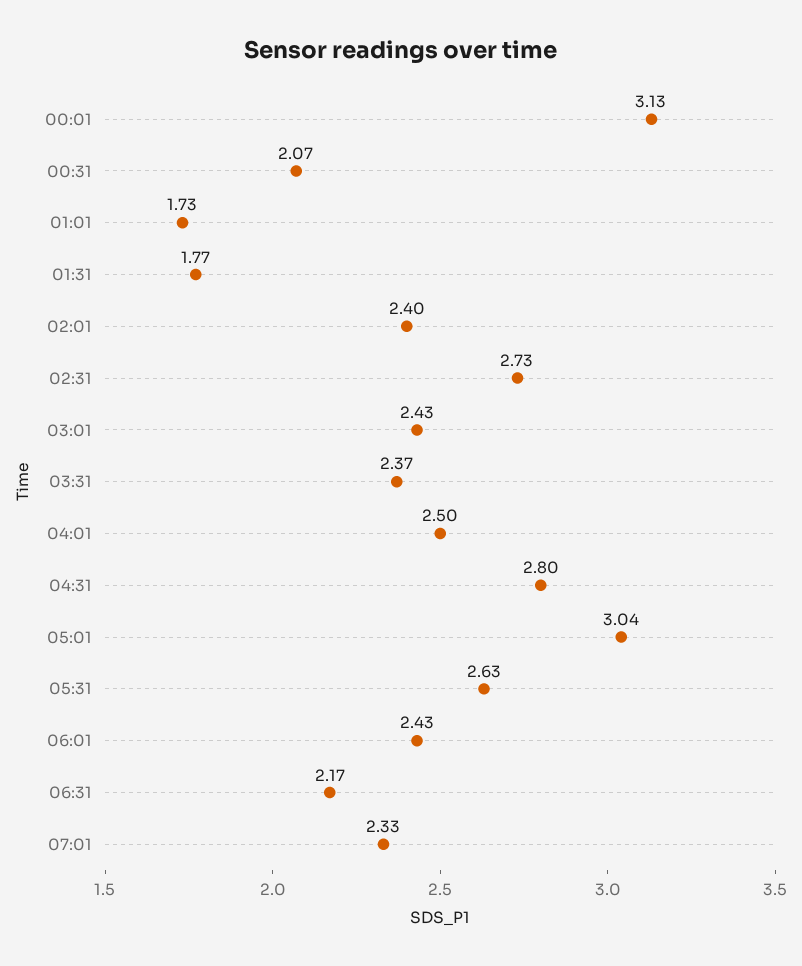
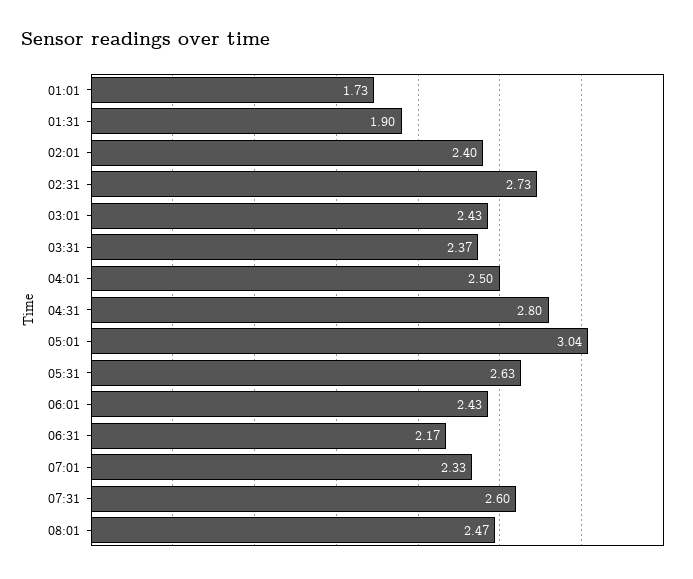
00:01: 3.13 -> none
00:31: 2.07 -> none
01:31: 1.77 -> 1.9
07:31: none -> 2.6
08:01: none -> 2.47

